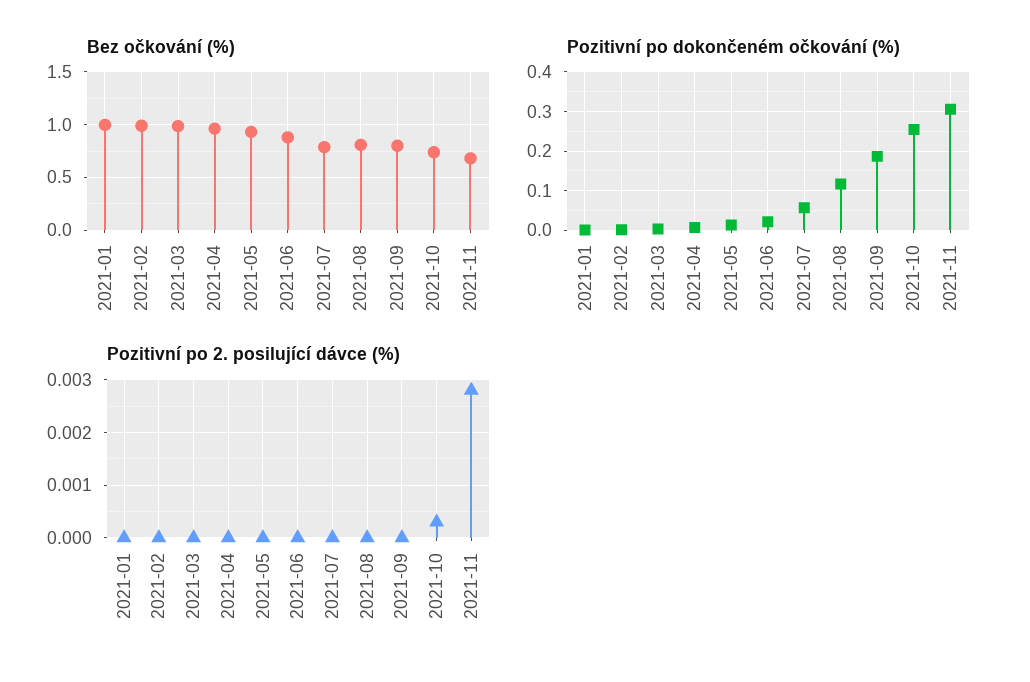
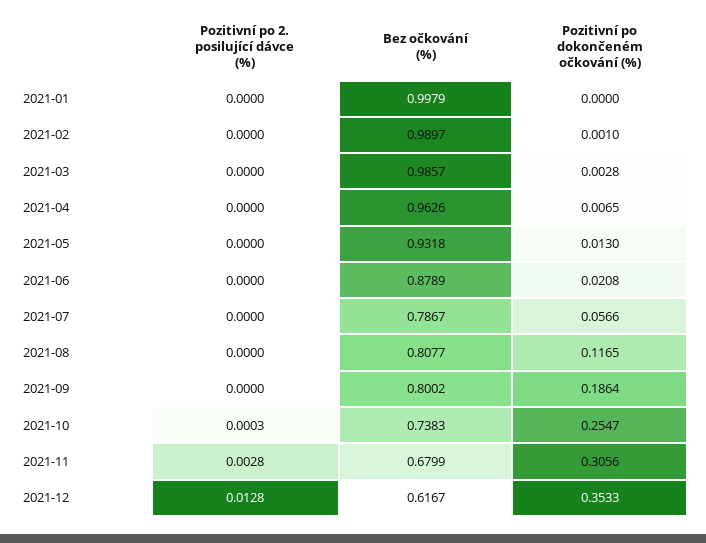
Pozitivní po 2. posilující dávce (%), 2021-12: none -> 0.0128
Bez očkování (%), 2021-12: none -> 0.6167
Pozitivní po dokončeném očkování (%), 2021-12: none -> 0.3533

